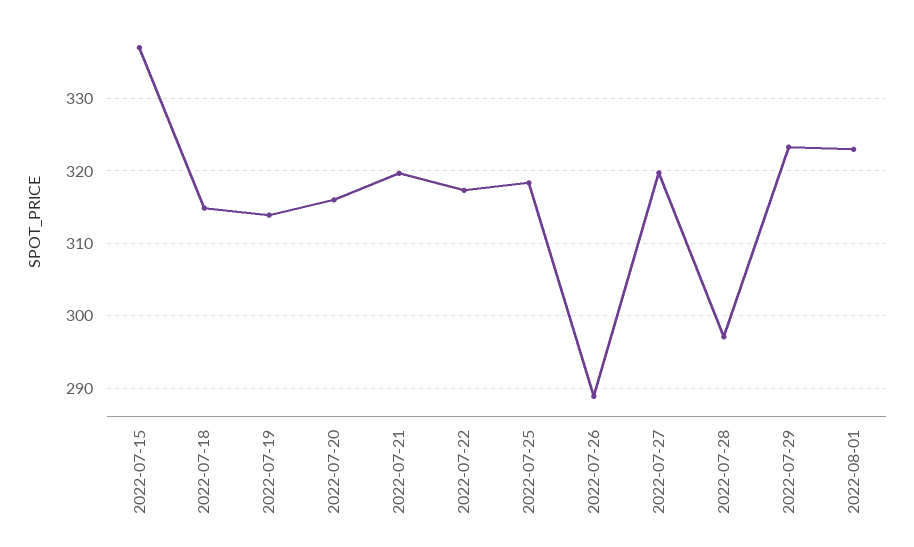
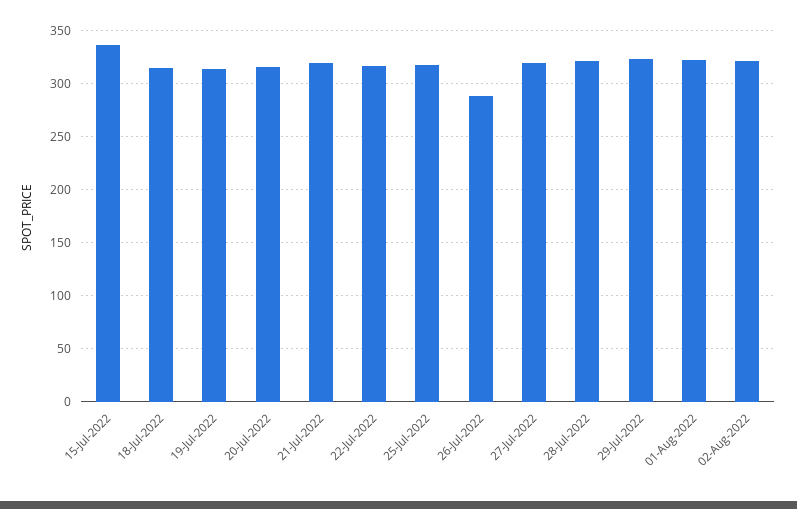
2022-07-28: 297 -> 320
02-Aug-2022: none -> 320

